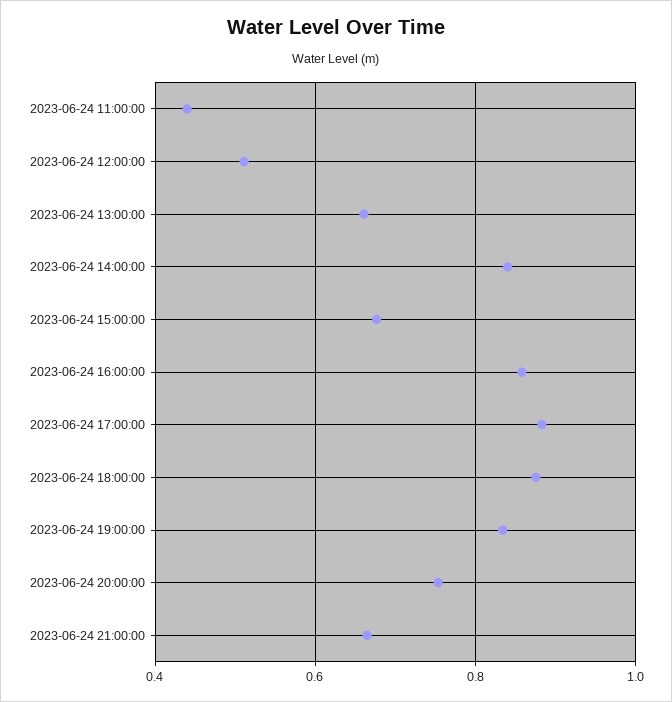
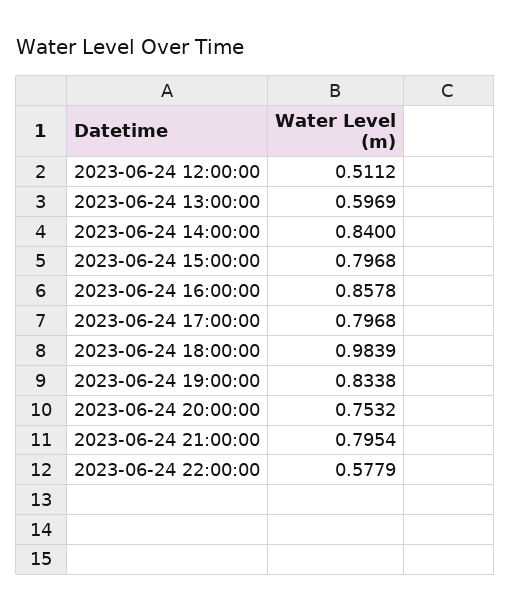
2023-06-24 11:00:00: 0.44 -> none
2023-06-24 13:00:00: 0.66 -> 0.5969
2023-06-24 15:00:00: 0.68 -> 0.7968
2023-06-24 17:00:00: 0.88 -> 0.7968
2023-06-24 18:00:00: 0.88 -> 0.9839
2023-06-24 21:00:00: 0.66 -> 0.7954
2023-06-24 22:00:00: none -> 0.5779

